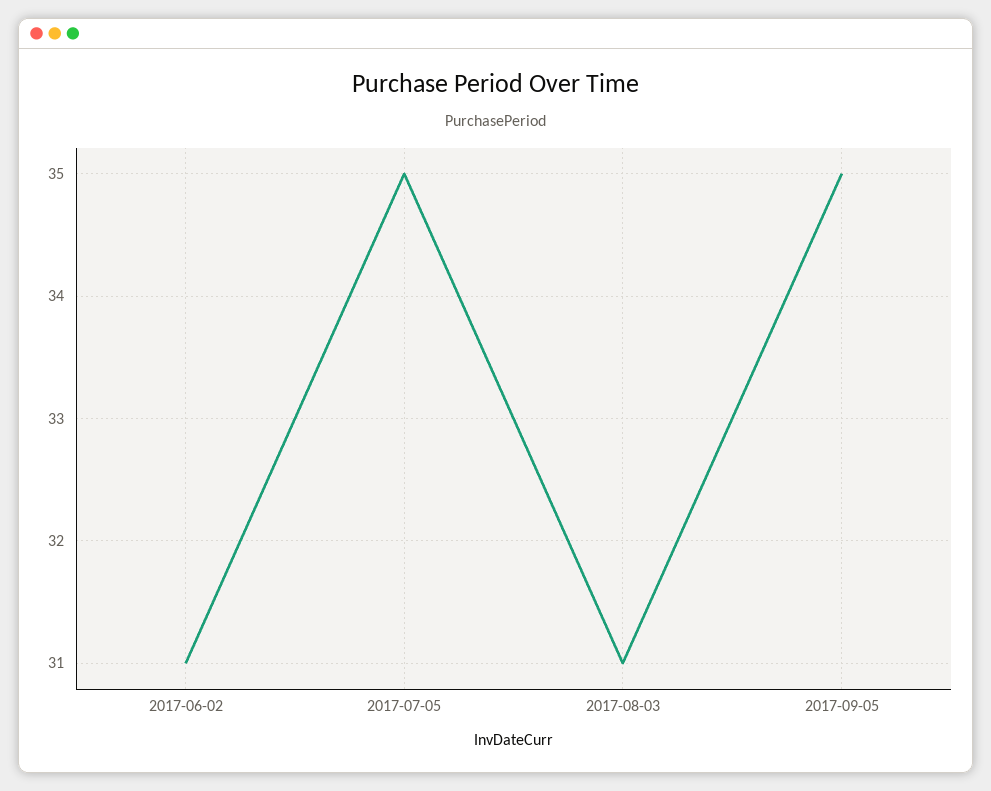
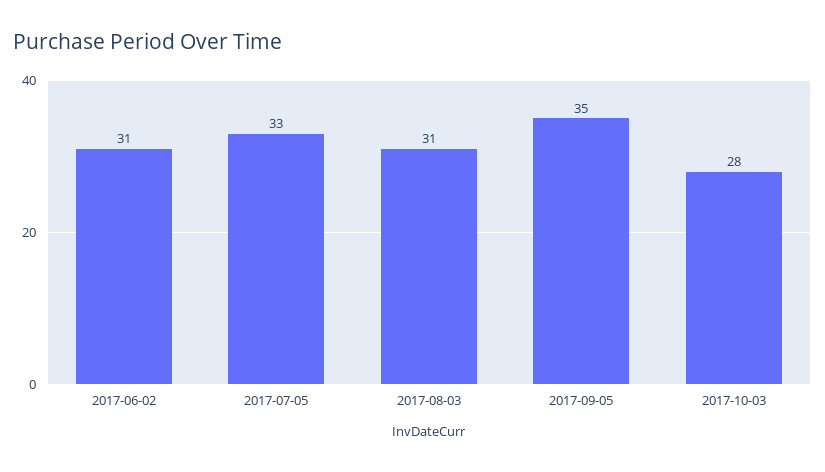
2017-07-05: 35 -> 33
2017-10-03: none -> 28

